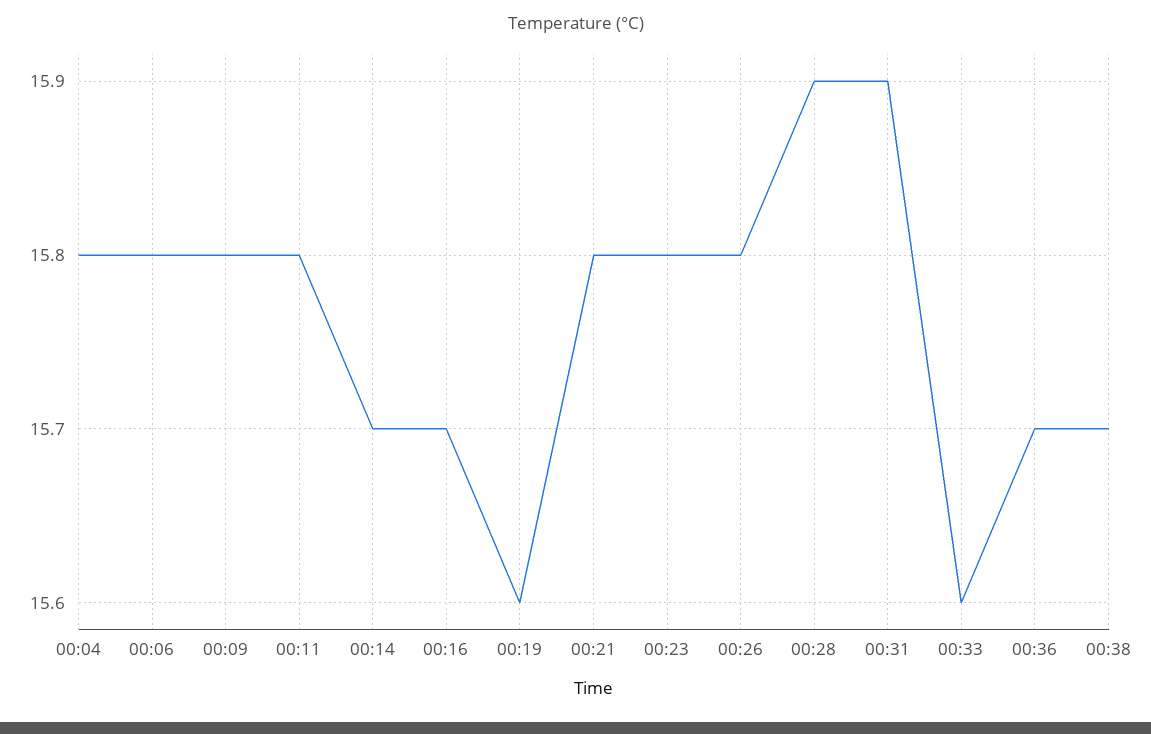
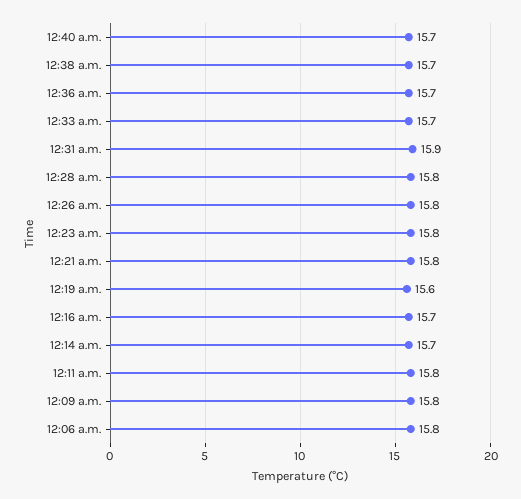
00:04: 15.8 -> none
00:28: 15.9 -> 15.8
00:33: 15.6 -> 15.7
12:40 a.m.: none -> 15.7

